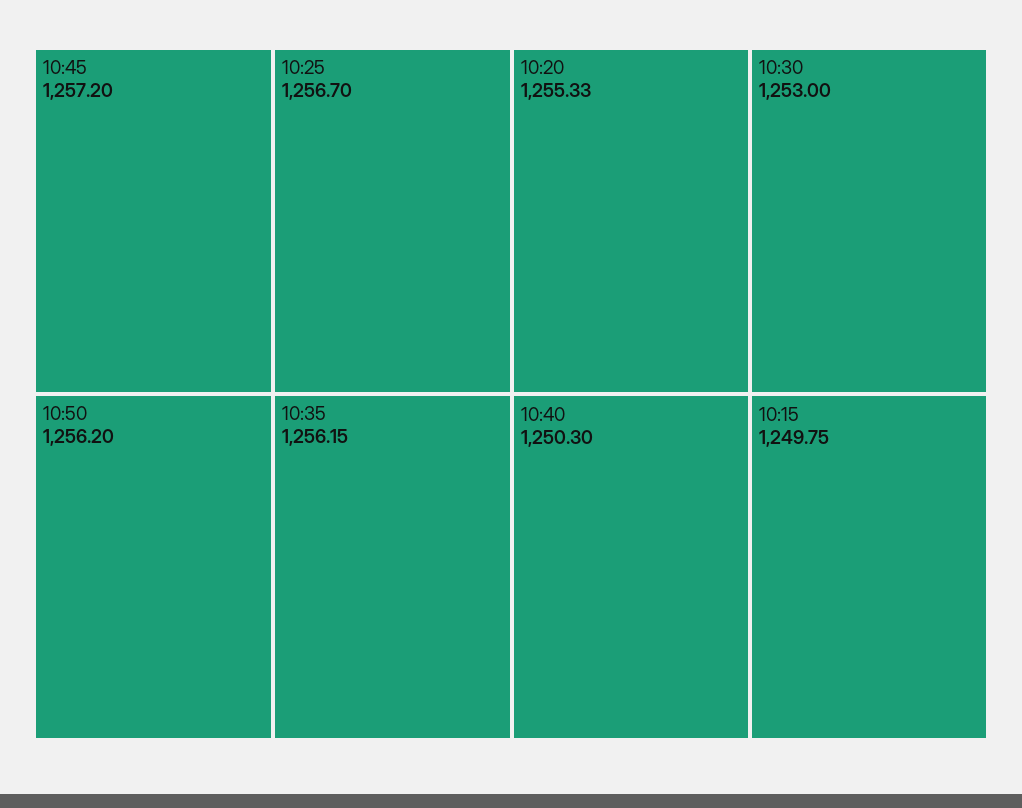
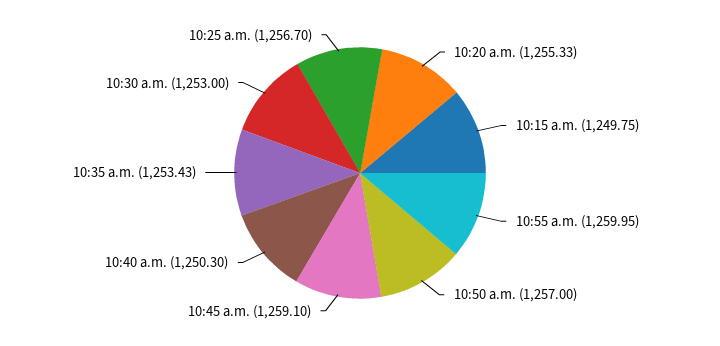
10:45: 1257.2 -> 1259.1
10:50: 1256.2 -> 1257
10:35: 1256.15 -> 1253.43
10:55 a.m.: none -> 1259.95

